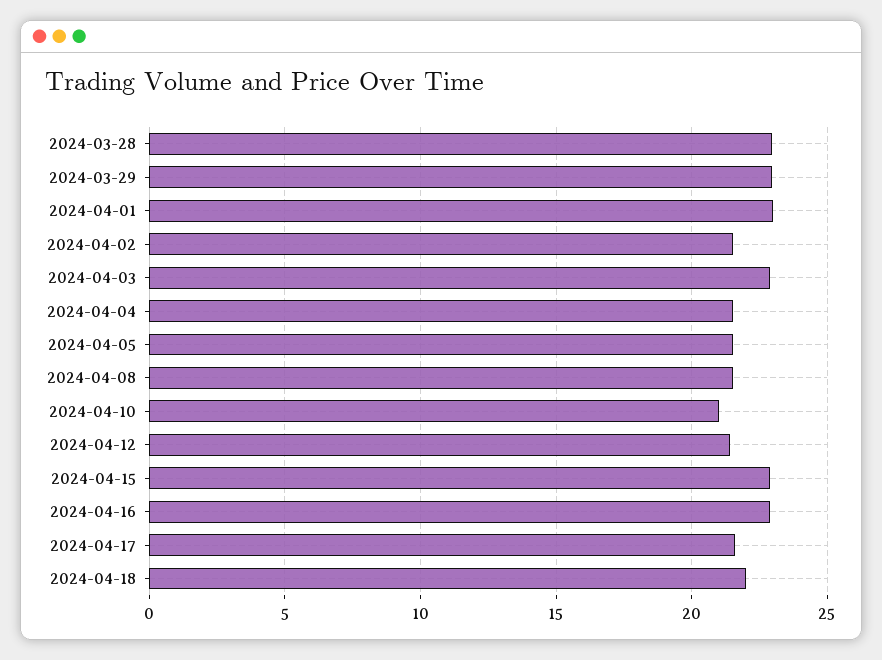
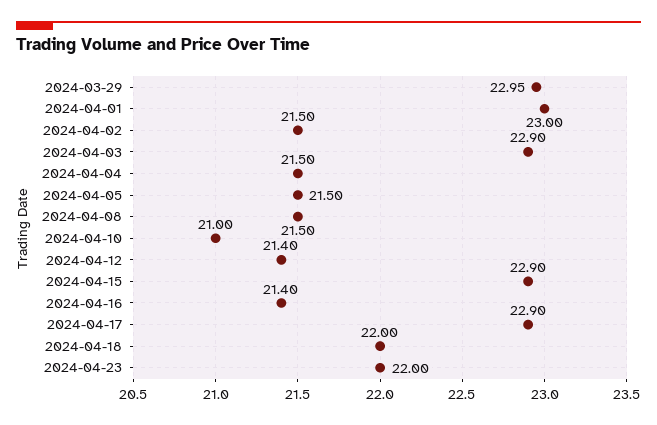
2024-03-28: 23 -> none
2024-04-16: 23 -> 21.4
2024-04-17: 21.5 -> 22.9
2024-04-23: none -> 22

